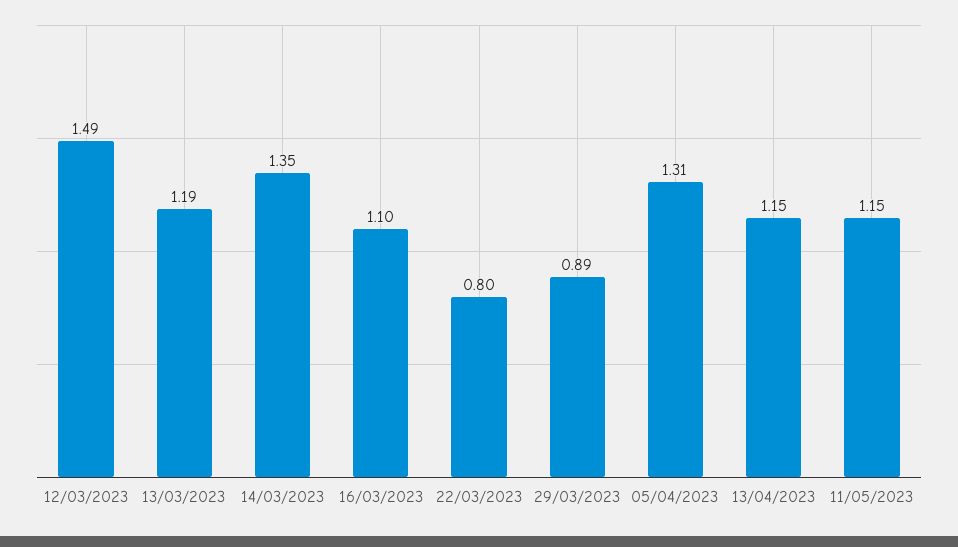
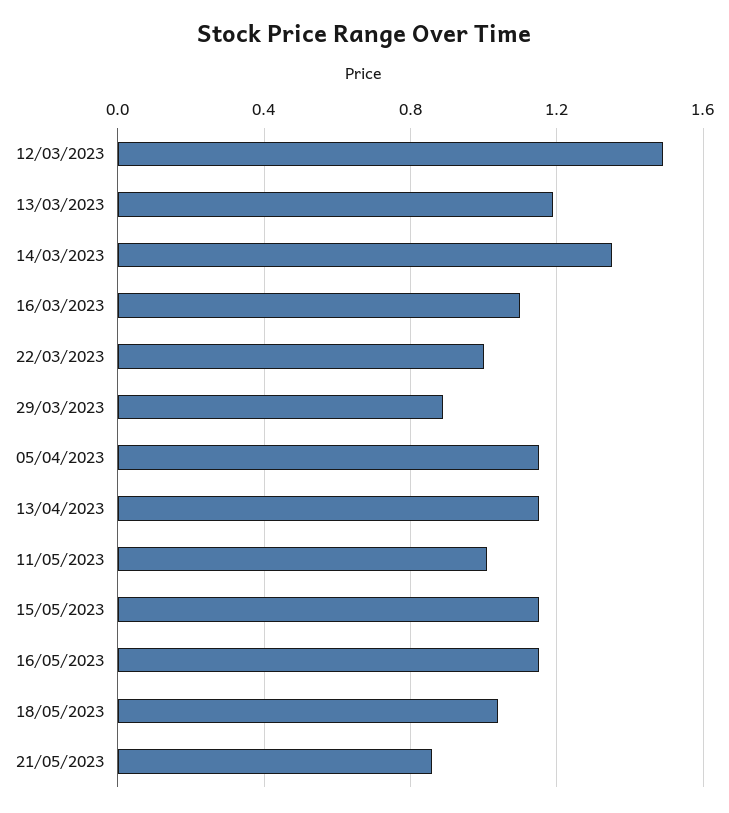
22/03/2023: 0.8 -> 1
05/04/2023: 1.31 -> 1.15
11/05/2023: 1.15 -> 1
15/05/2023: none -> 1.15
16/05/2023: none -> 1.15
18/05/2023: none -> 1.05
21/05/2023: none -> 0.85

